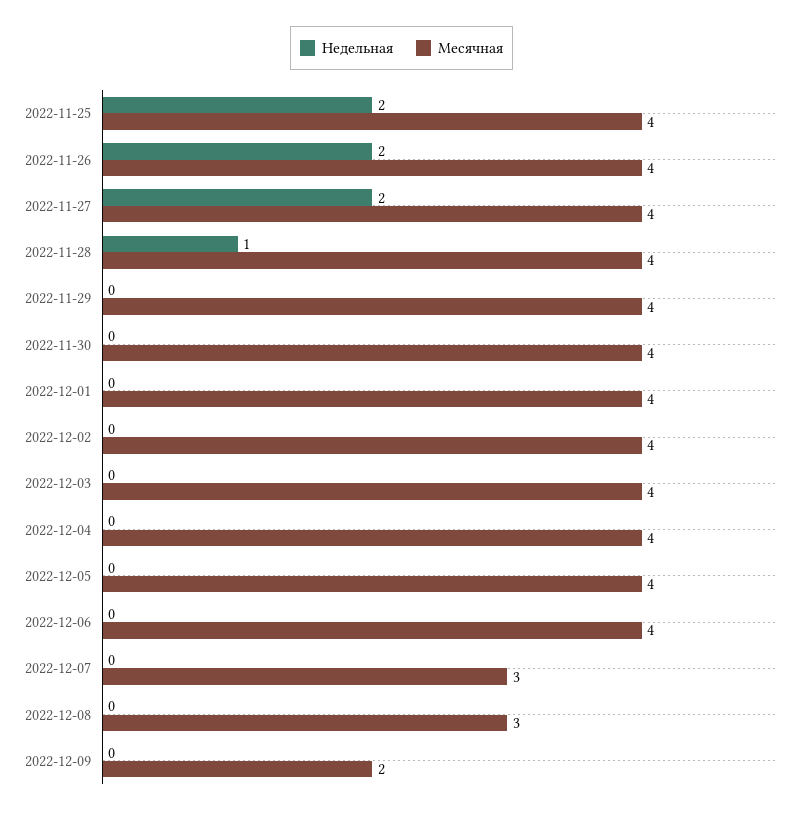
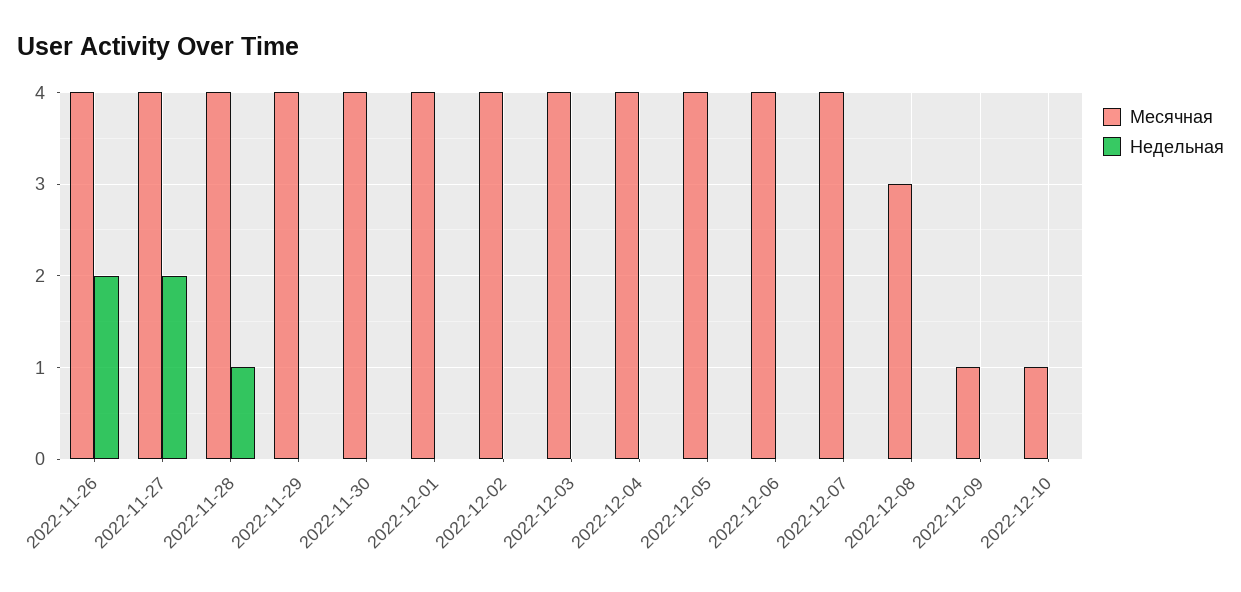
Недельная, 2022-11-25: 2 -> none
Месячная, 2022-11-25: 4 -> none
Месячная, 2022-12-07: 3 -> 4
Месячная, 2022-12-09: 2 -> 1
Месячная, 2022-12-10: none -> 1
Недельная, 2022-12-10: none -> 0

